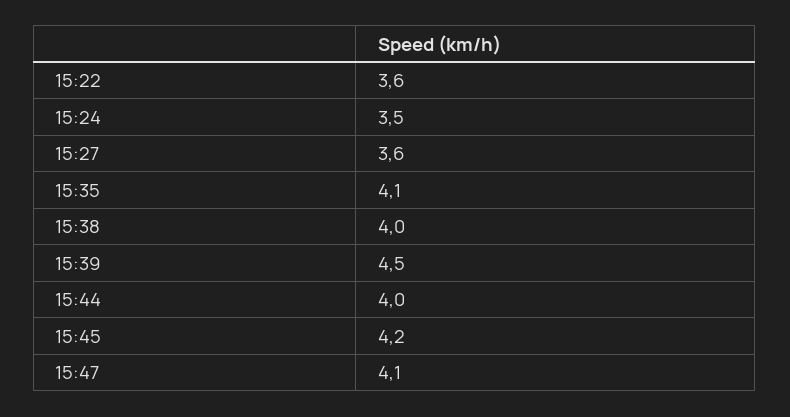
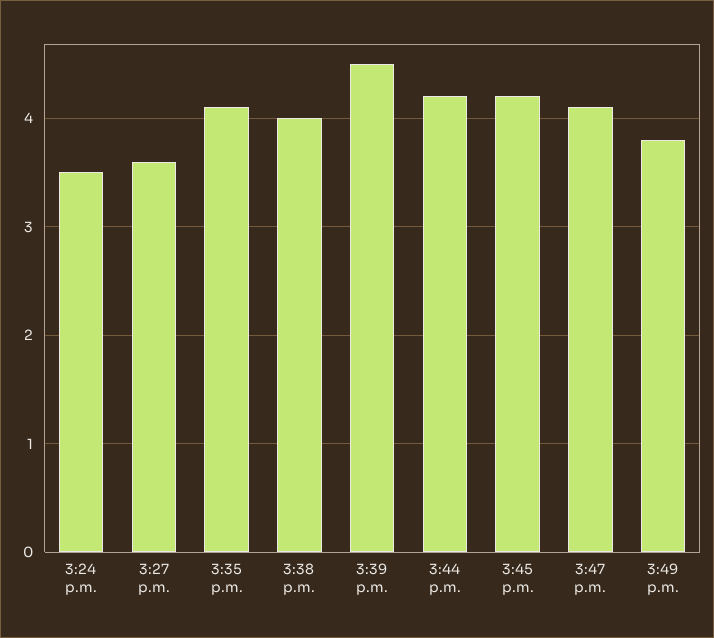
15:22: 3.6 -> none
15:44: 4 -> 4.2
3:49 p.m.: none -> 3.8

